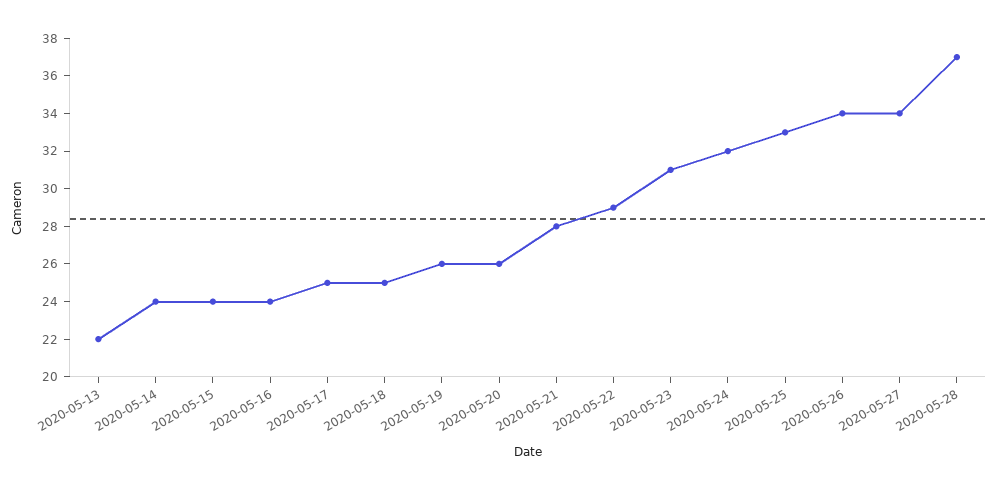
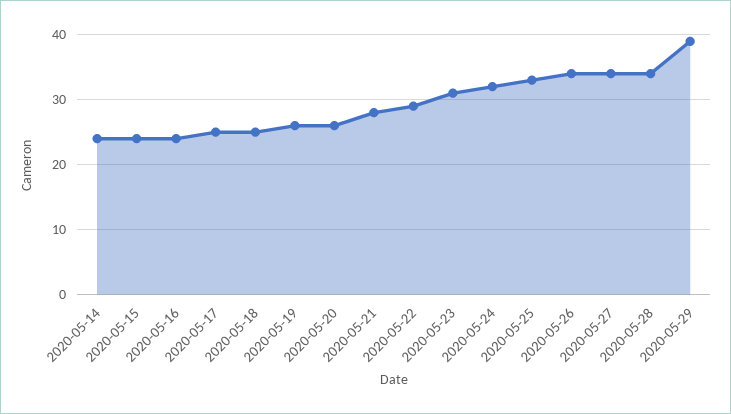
2020-05-13: 22 -> none
2020-05-28: 37 -> 34
2020-05-29: none -> 39

